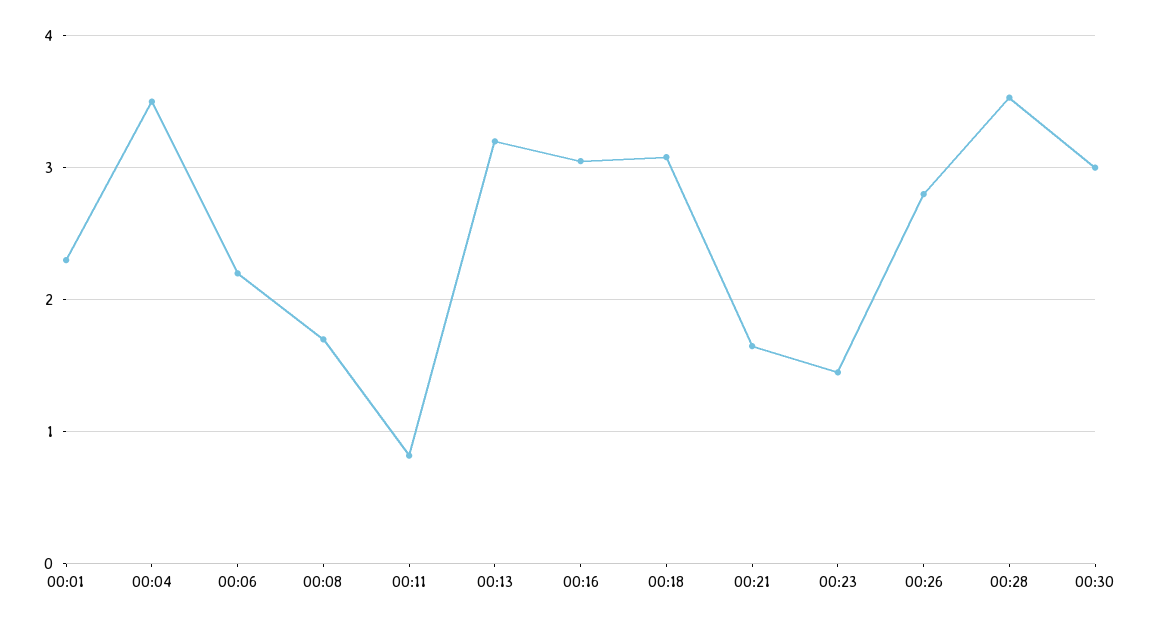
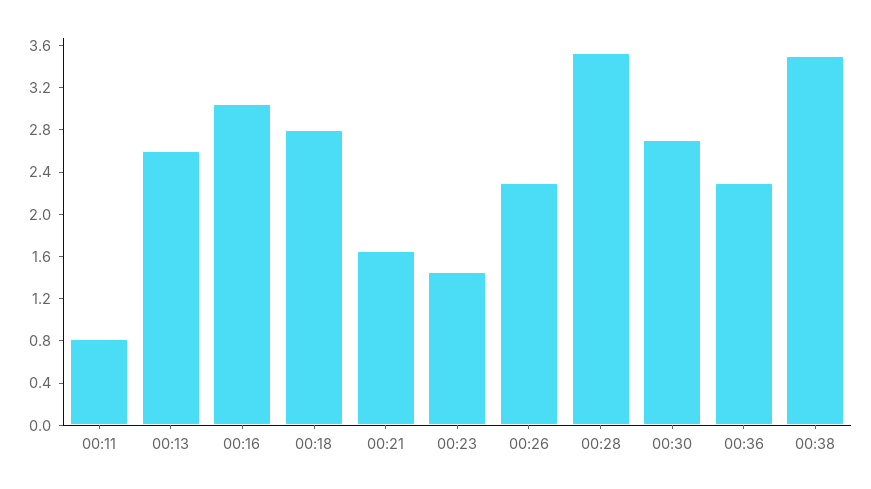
00:01: 2.3 -> none
00:04: 3.5 -> none
00:06: 2.2 -> none
00:08: 1.7 -> none
00:13: 3.2 -> 2.6
00:18: 3.1 -> 2.8
00:26: 2.8 -> 2.3
00:30: 3 -> 2.7
00:36: none -> 2.3
00:38: none -> 3.5

